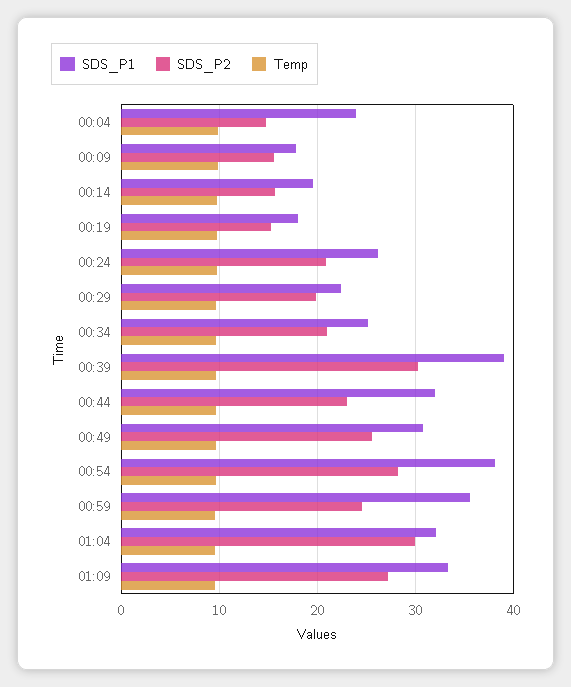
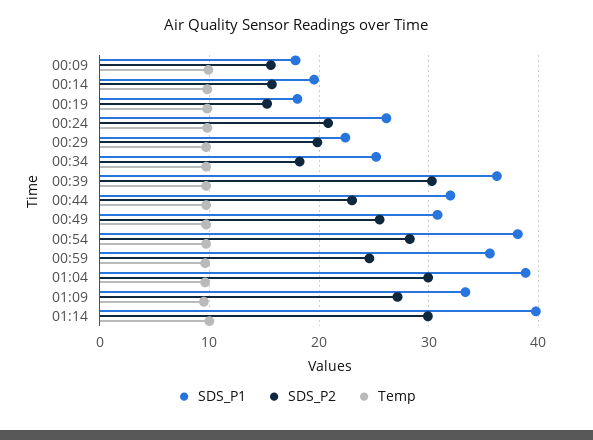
SDS_P1, 00:04: 24 -> none
SDS_P2, 00:04: 15 -> none
Temp, 00:04: 10 -> none
SDS_P2, 00:34: 21 -> 18
SDS_P1, 00:39: 39 -> 36
SDS_P1, 01:04: 32 -> 39
SDS_P1, 01:14: none -> 40
SDS_P2, 01:14: none -> 30
Temp, 01:14: none -> 10

